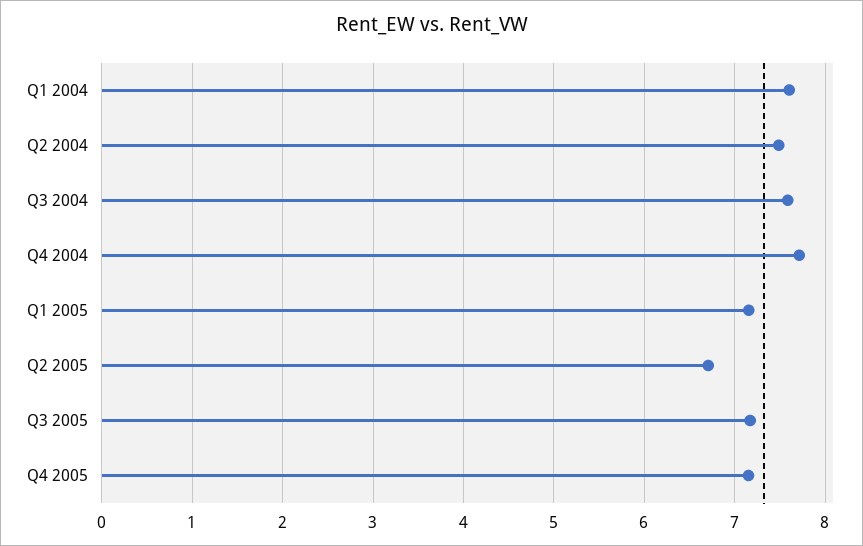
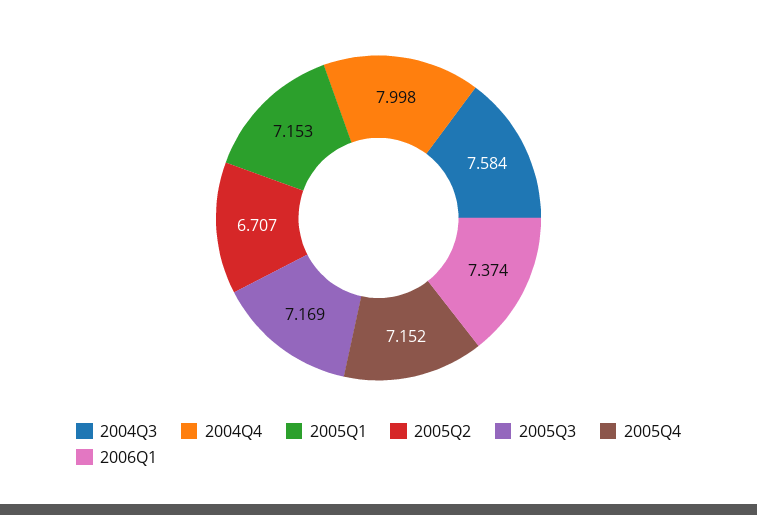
Q1 2004: 7.6 -> none
Q2 2004: 7.5 -> none
Q4 2004: 7.7 -> 7.998
2006Q1: none -> 7.374

